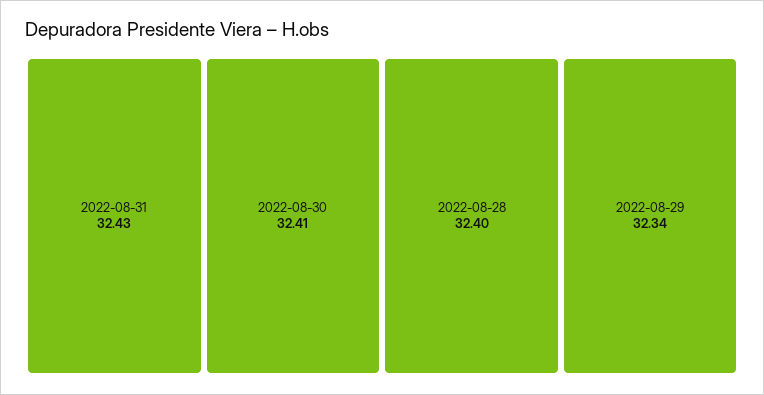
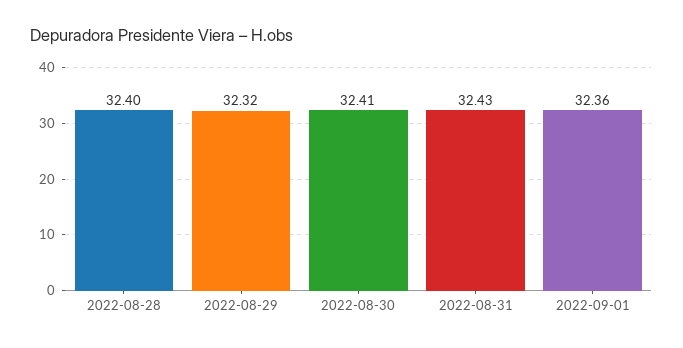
2022-08-29: 32.34 -> 32.32
2022-09-01: none -> 32.36

